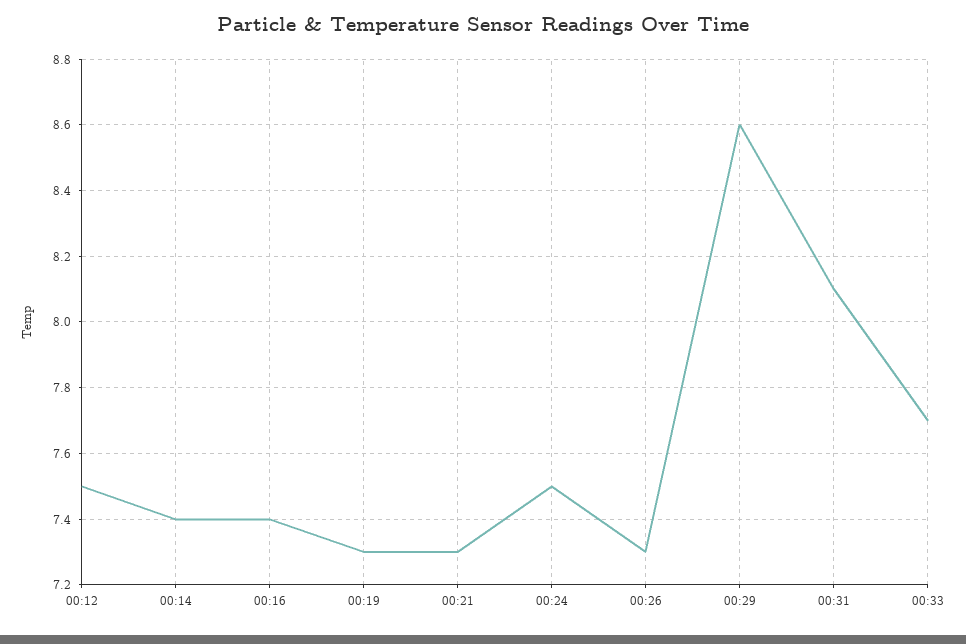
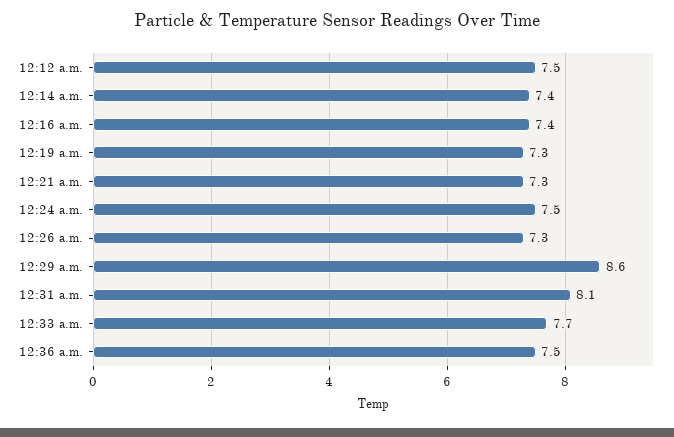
12:36 a.m.: none -> 7.5

